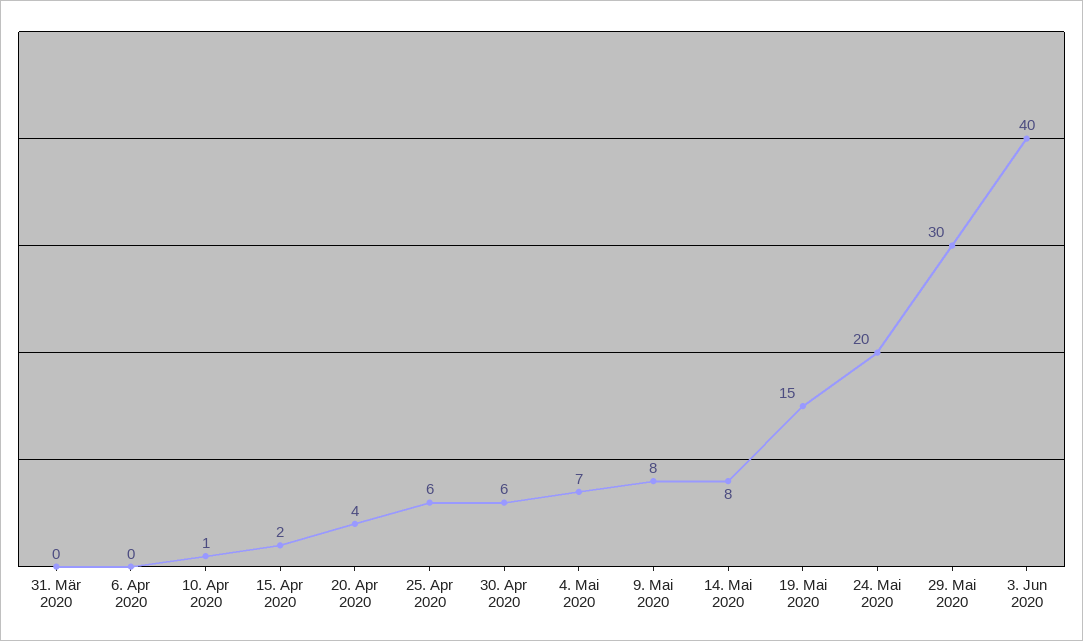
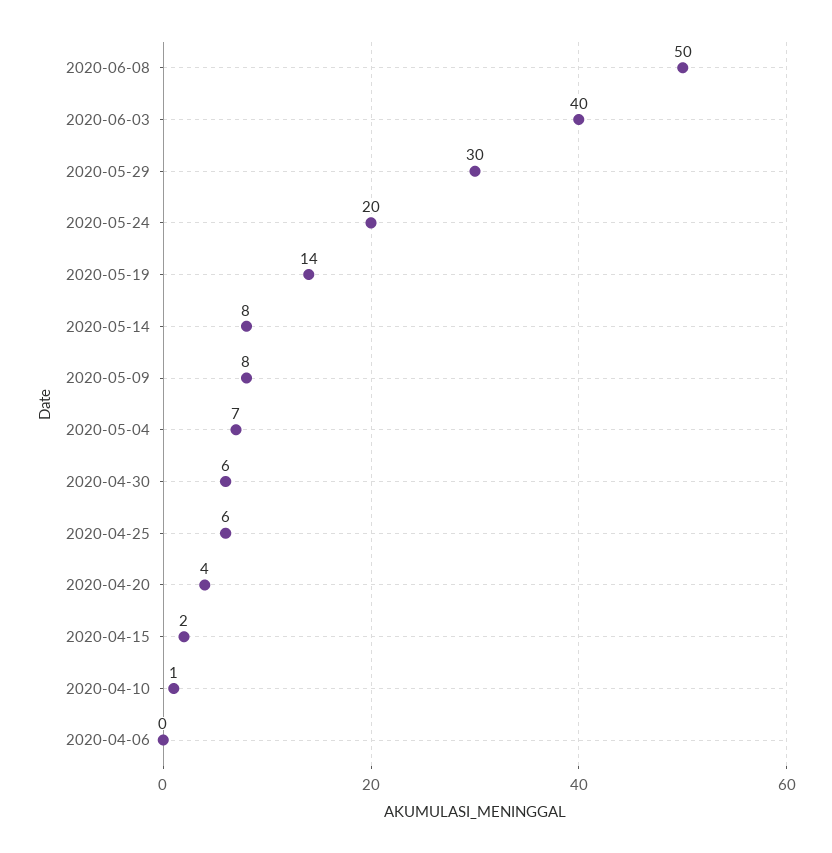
31. Mär 2020: 0 -> none
19. Mai 2020: 15 -> 14
2020-06-08: none -> 50

